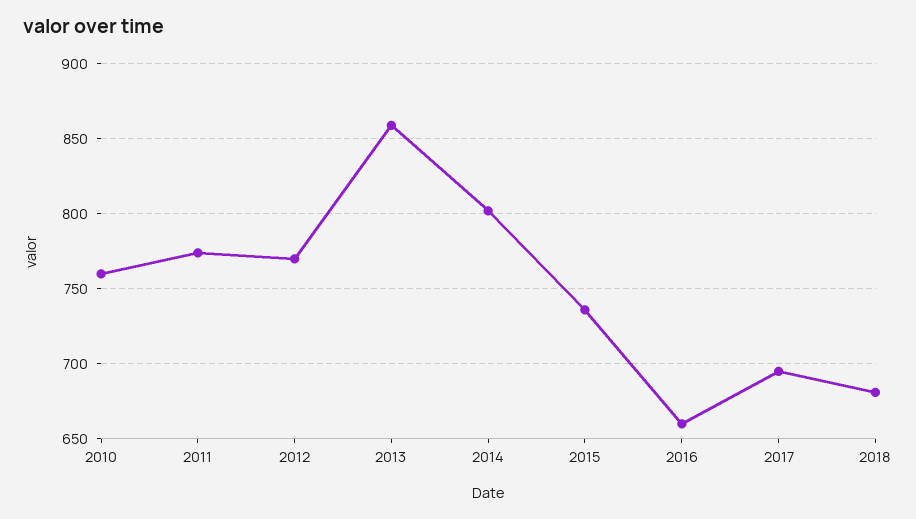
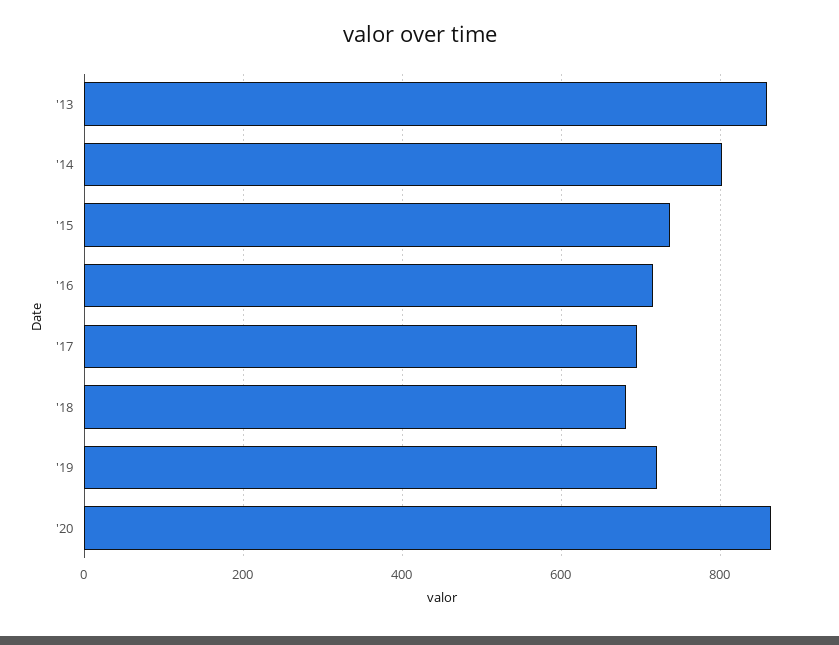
2010: 760 -> none
2011: 775 -> none
2012: 770 -> none
2016: 660 -> 720
'19: none -> 720
'20: none -> 860

